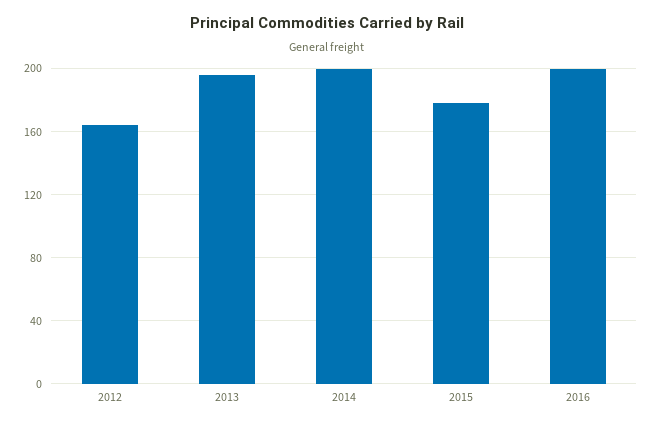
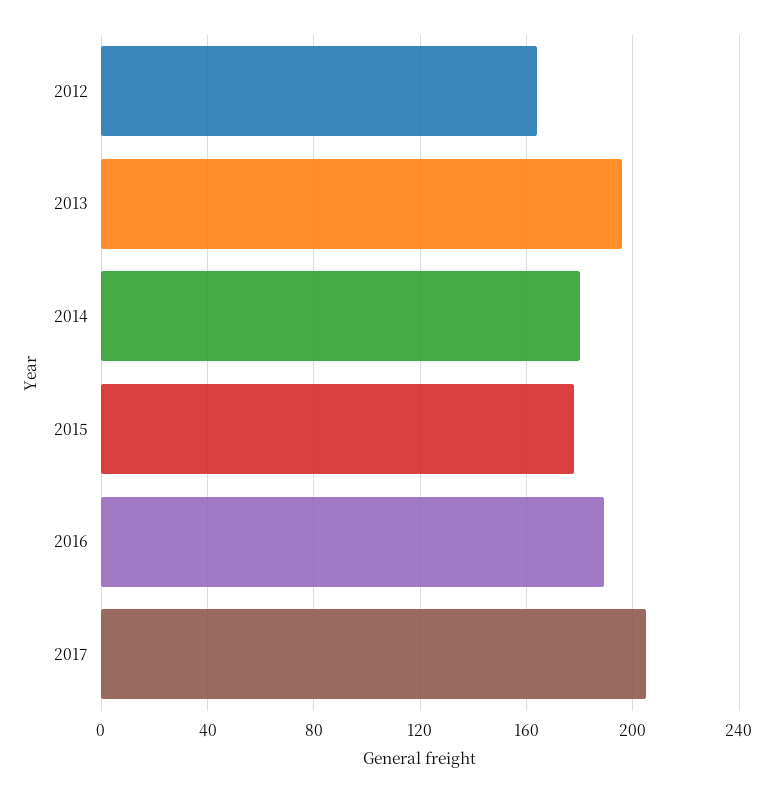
2014: 200 -> 180
2016: 200 -> 190
2017: none -> 205

